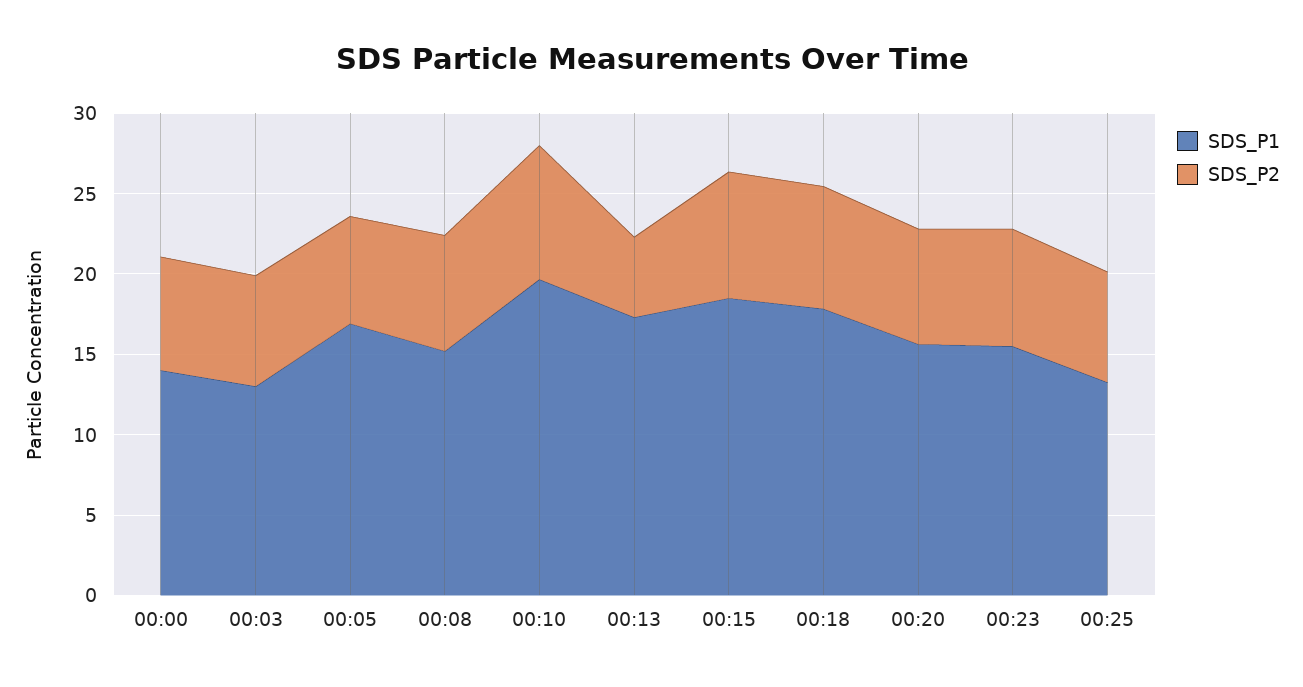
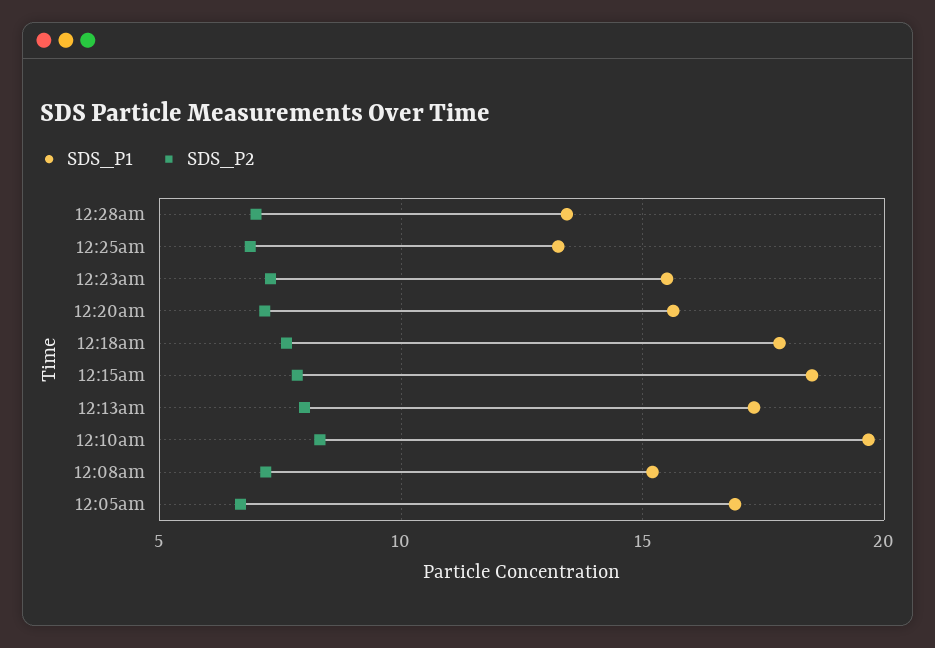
SDS_P1, 00:00: 14 -> none
SDS_P2, 00:00: 7 -> none
SDS_P1, 00:03: 13 -> none
SDS_P2, 00:03: 7 -> none
SDS_P2, 00:13: 5 -> 8
SDS_P1, 12:28am: none -> 13.5
SDS_P2, 12:28am: none -> 7

